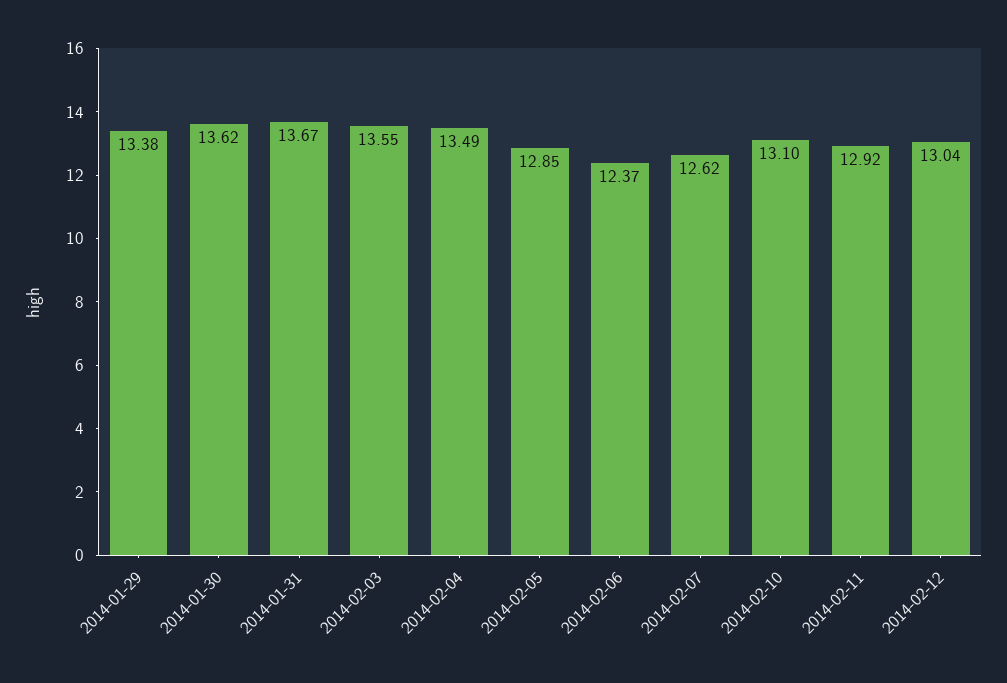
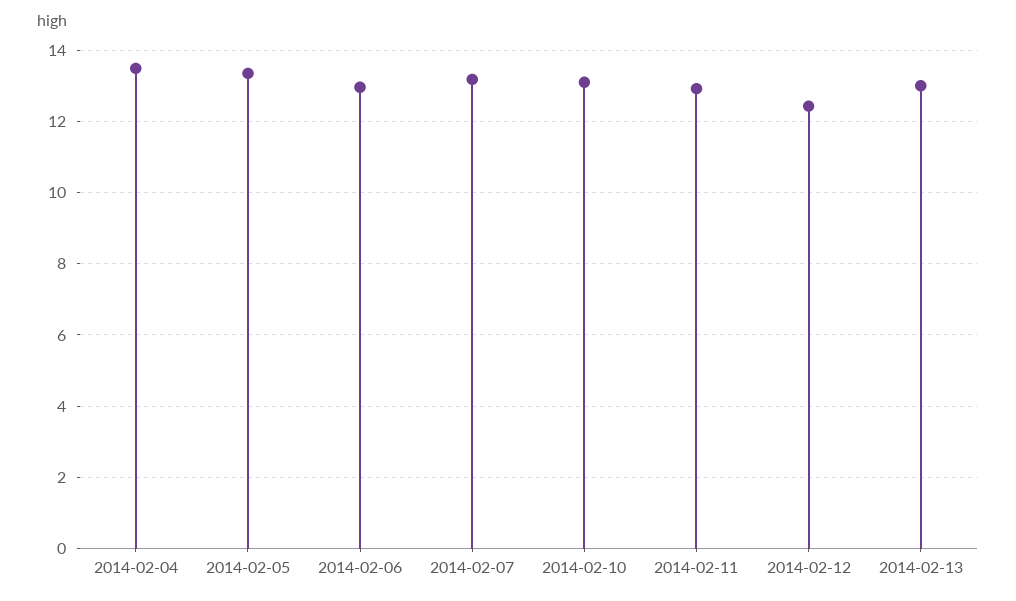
2014-01-29: 13.38 -> none
2014-01-30: 13.62 -> none
2014-01-31: 13.67 -> none
2014-02-03: 13.55 -> none
2014-02-05: 12.85 -> 13.4
2014-02-06: 12.37 -> 13
2014-02-07: 12.62 -> 13.2
2014-02-12: 13.04 -> 12.4
2014-02-13: none -> 13

